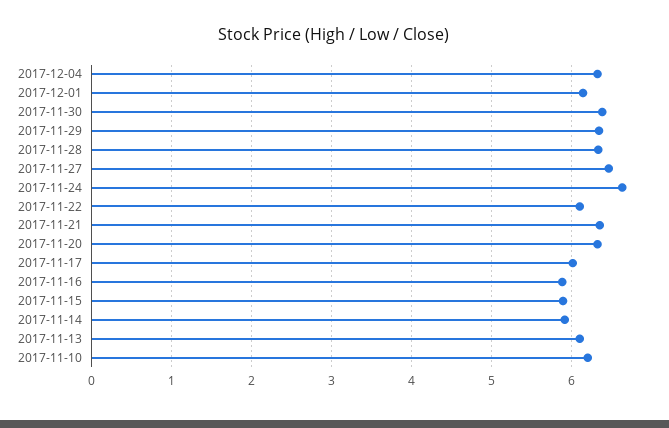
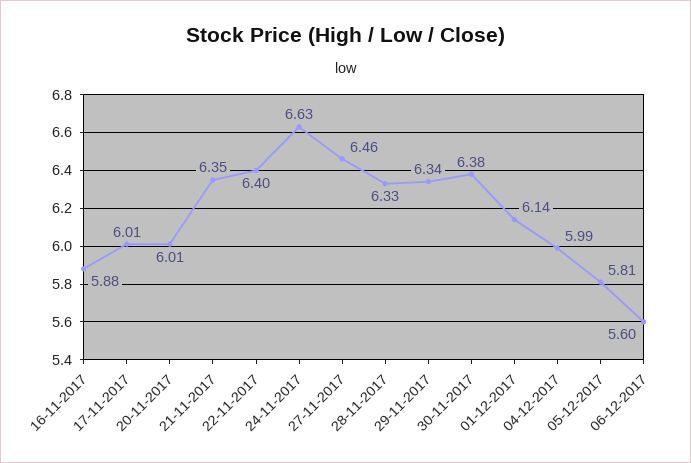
2017-12-04: 6.3 -> 5.99
2017-11-22: 6.1 -> 6.4
2017-11-20: 6.3 -> 6.01
2017-11-15: 5.9 -> none
2017-11-14: 5.9 -> none
2017-11-13: 6.1 -> none
2017-11-10: 6.2 -> none
05-12-2017: none -> 5.81
06-12-2017: none -> 5.6

